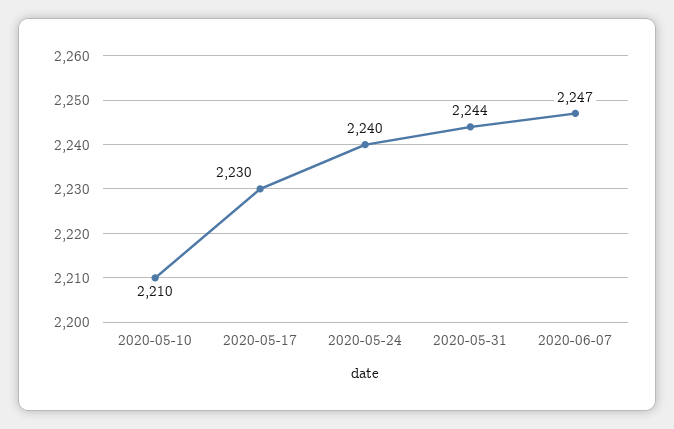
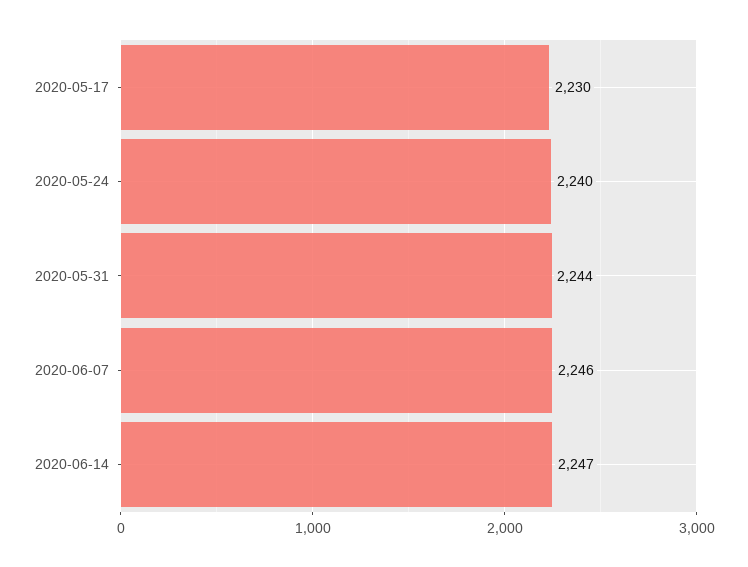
2020-05-10: 2210 -> none
2020-06-07: 2247 -> 2246
2020-06-14: none -> 2247

